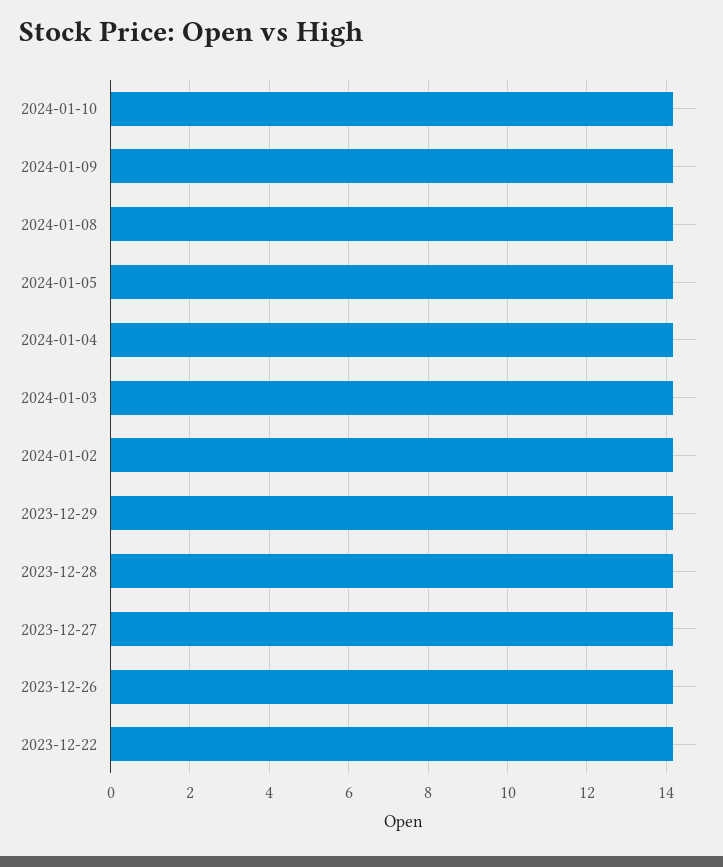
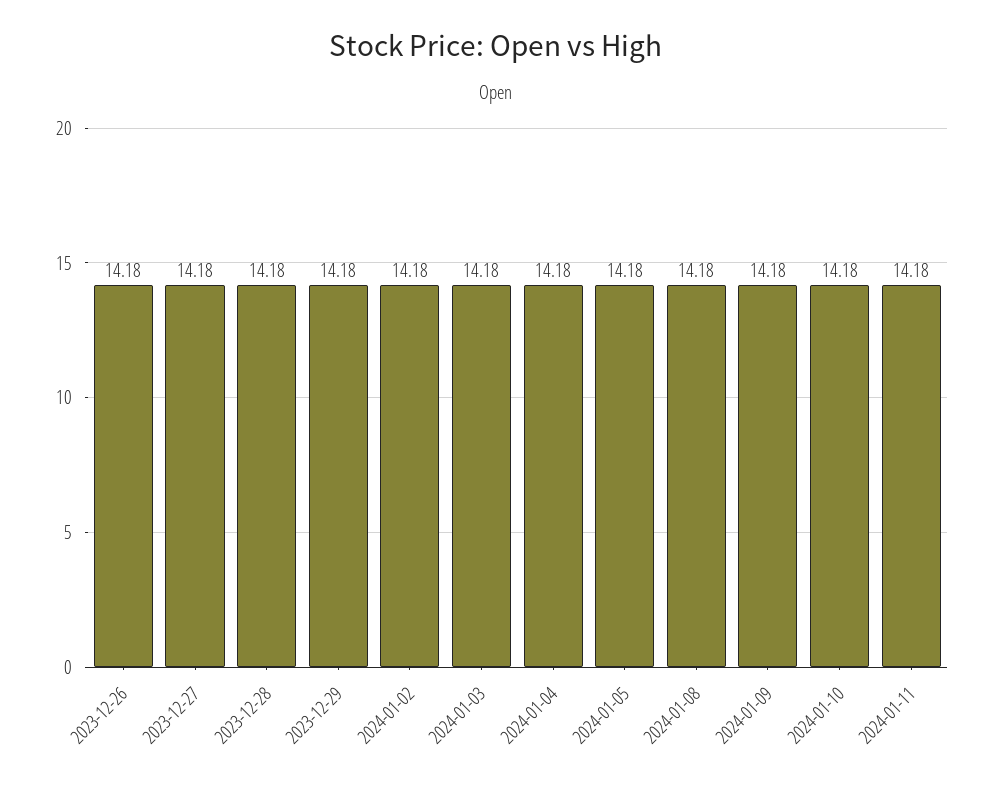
2023-12-22: 14.2 -> none
2024-01-11: none -> 14.18

